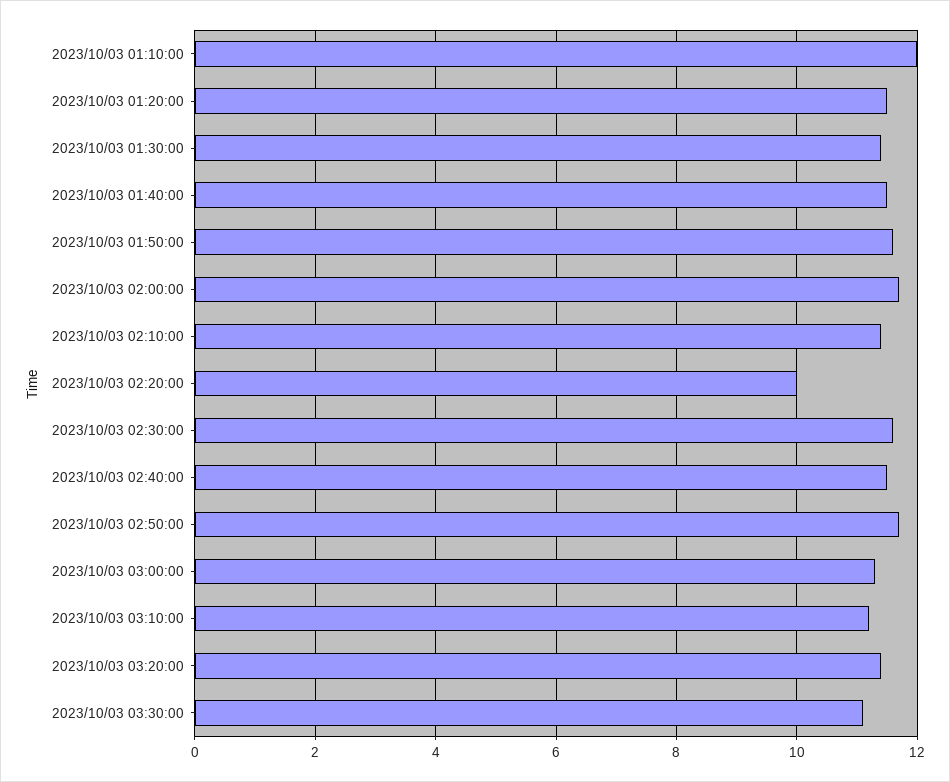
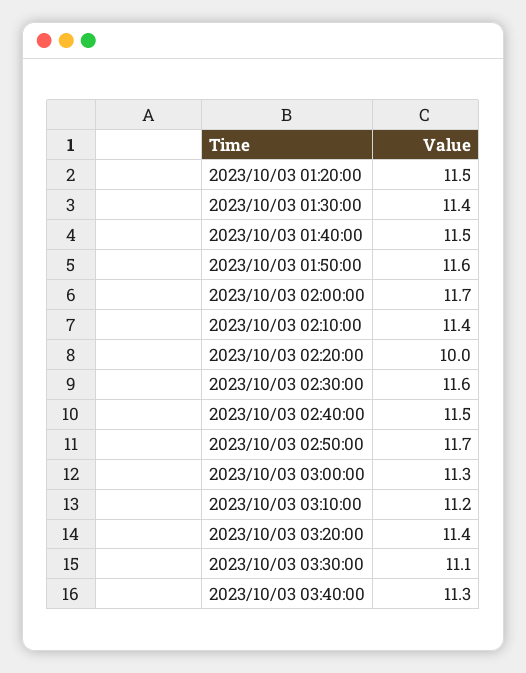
2023/10/03 01:10:00: 12 -> none
2023/10/03 03:40:00: none -> 11.3

